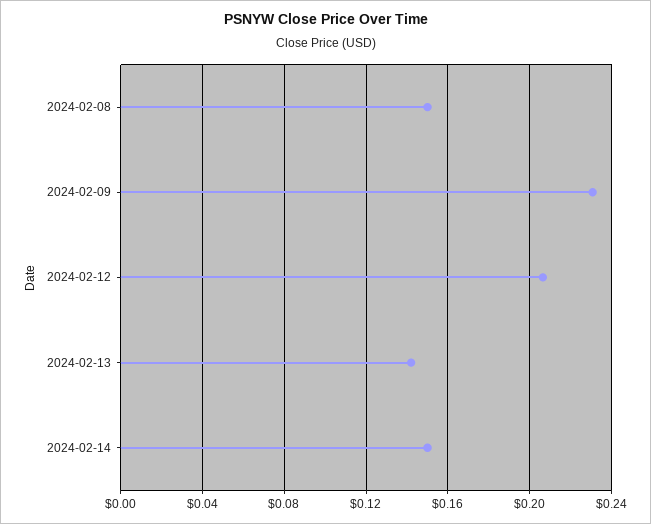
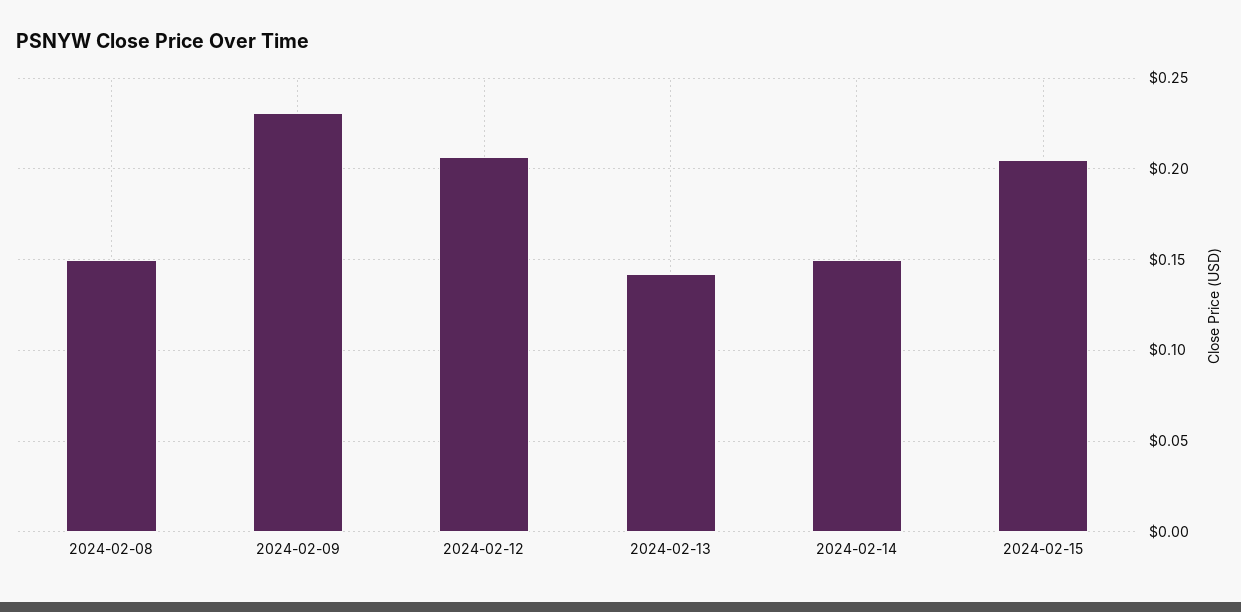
2024-02-15: none -> 0.205

